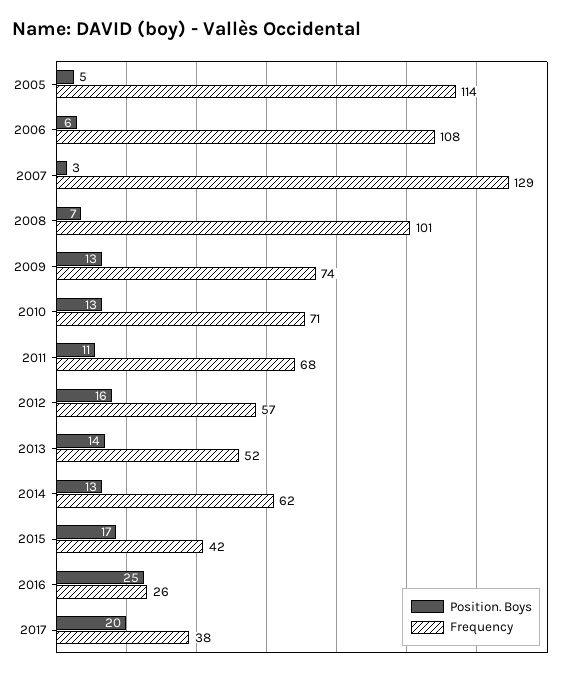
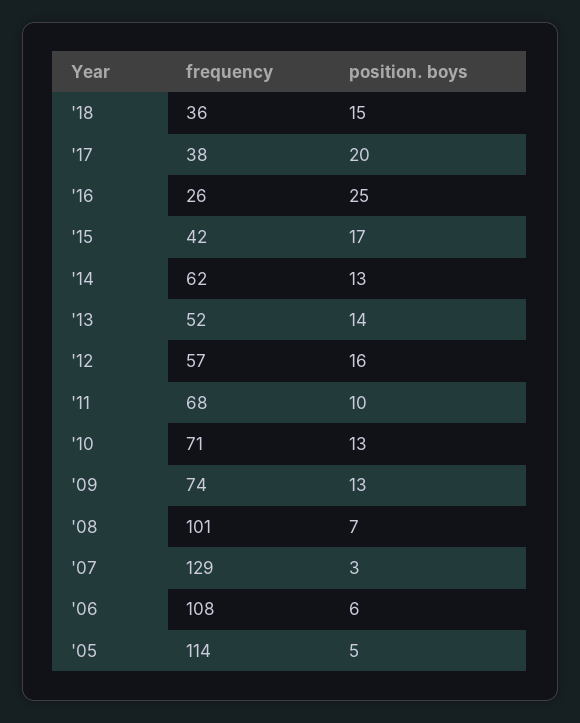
Position. Boys, 2011: 11 -> 10
Frequency, '18: none -> 36
Position. Boys, '18: none -> 15

